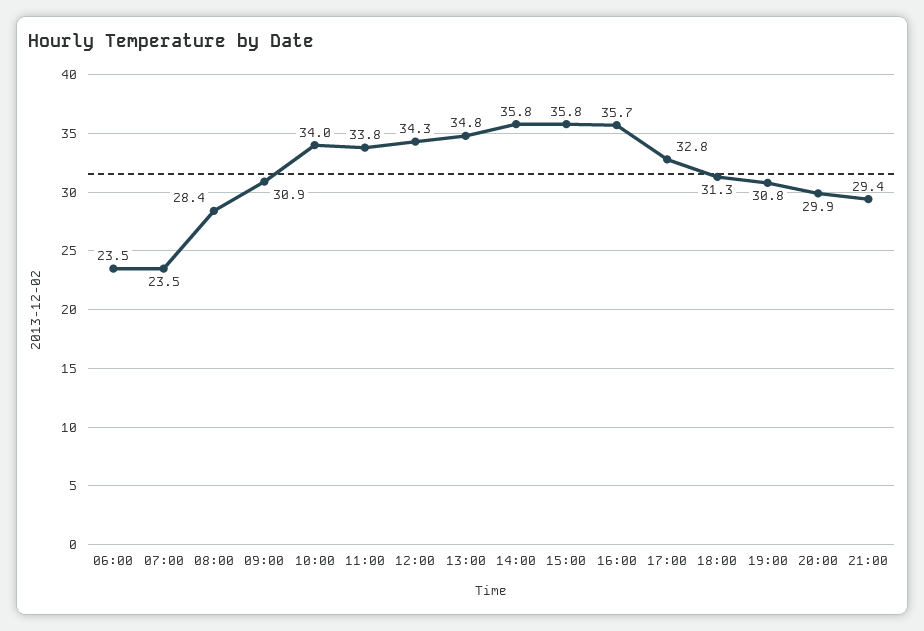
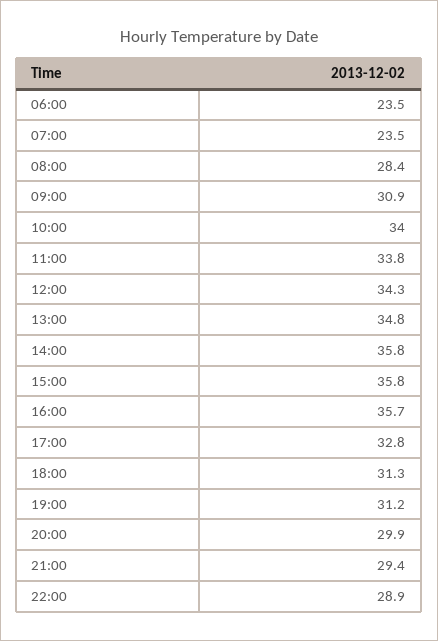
19:00: 30.8 -> 31.2
22:00: none -> 28.9

